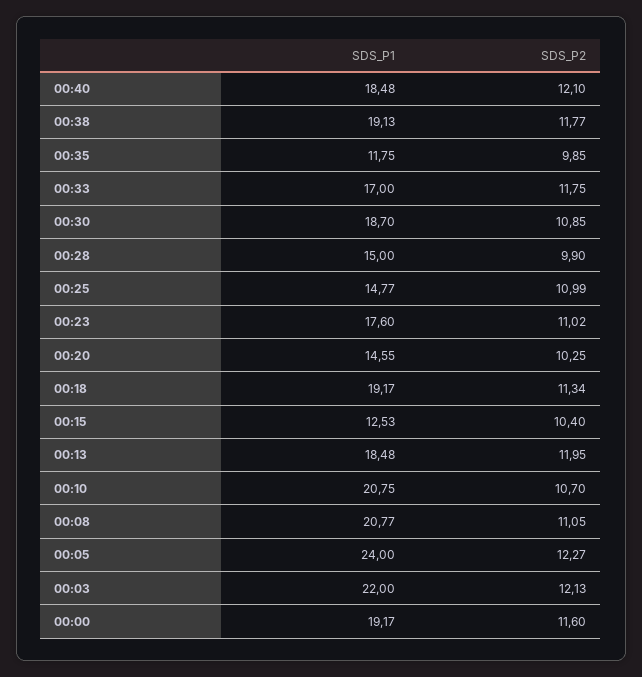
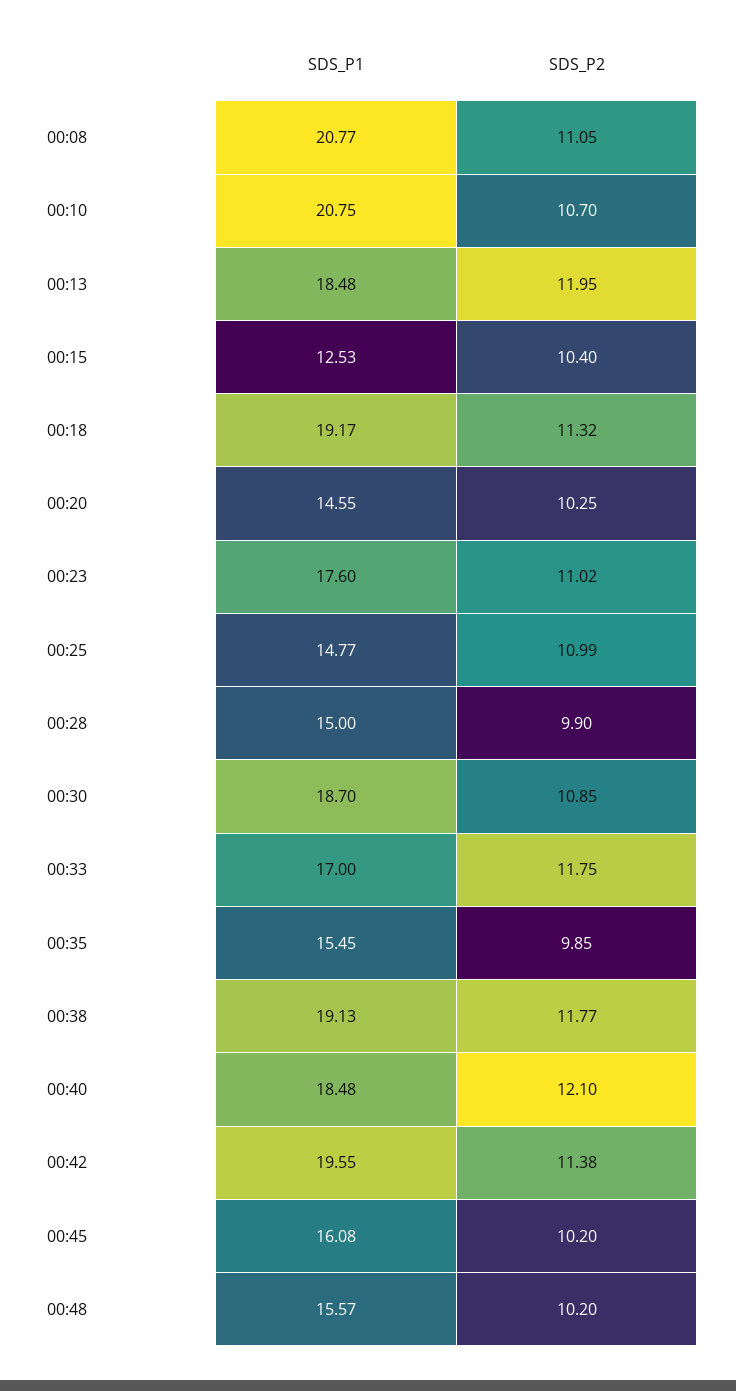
SDS_P1, 00:35: 11.75 -> 15.45
SDS_P2, 00:18: 11.34 -> 11.32
SDS_P1, 00:05: 24 -> none
SDS_P2, 00:05: 12.27 -> none
SDS_P1, 00:03: 22 -> none
SDS_P2, 00:03: 12.13 -> none
SDS_P1, 00:00: 19.17 -> none
SDS_P2, 00:00: 11.6 -> none
SDS_P1, 00:42: none -> 19.55
SDS_P2, 00:42: none -> 11.38
SDS_P1, 00:45: none -> 16.08
SDS_P2, 00:45: none -> 10.2
SDS_P1, 00:48: none -> 15.57
SDS_P2, 00:48: none -> 10.2

